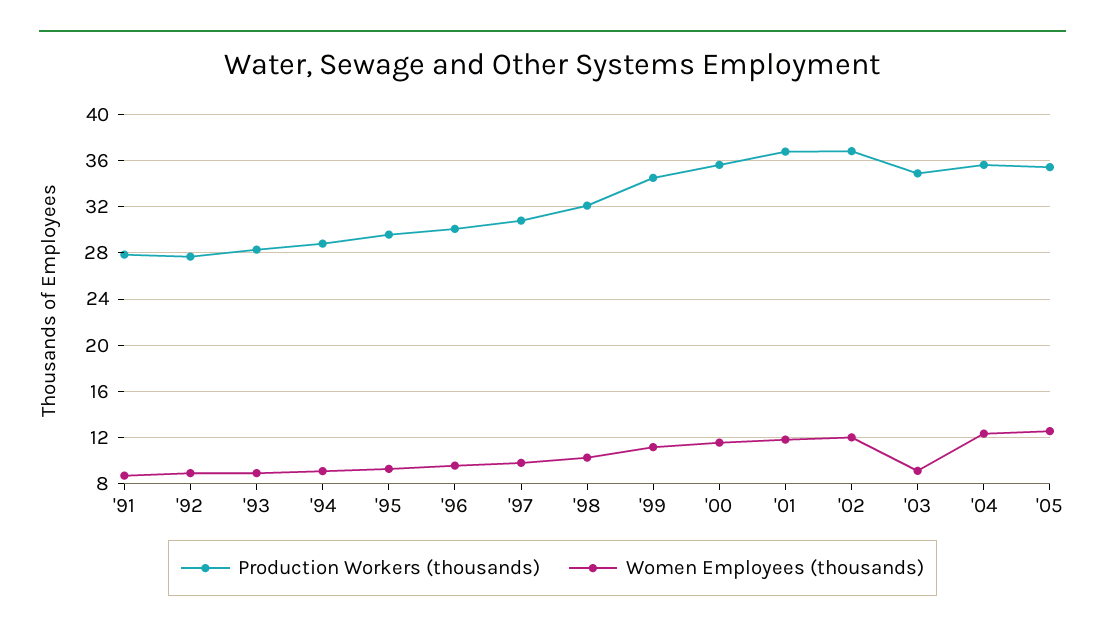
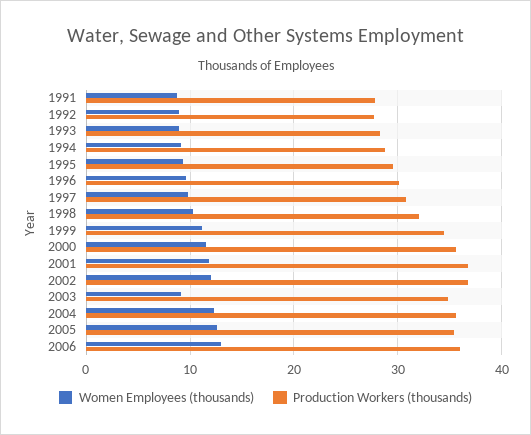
Women Employees (thousands), 2006: none -> 13
Production Workers (thousands), 2006: none -> 36

